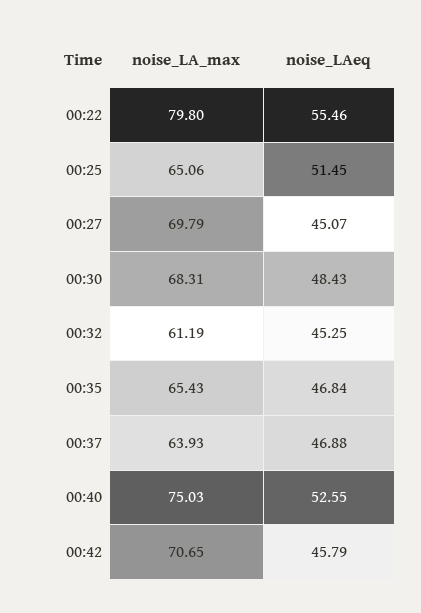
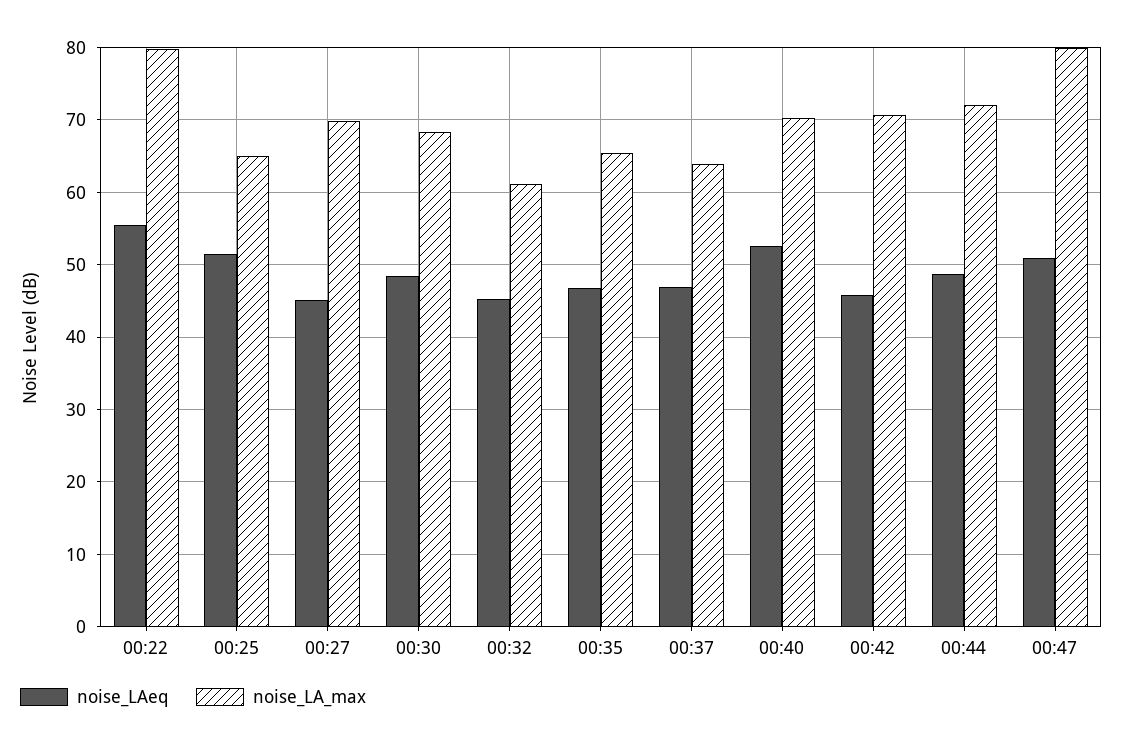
noise_LA_max, 00:40: 75.03 -> 70
noise_LAeq, 00:44: none -> 49
noise_LA_max, 00:44: none -> 72
noise_LAeq, 00:47: none -> 51
noise_LA_max, 00:47: none -> 80

